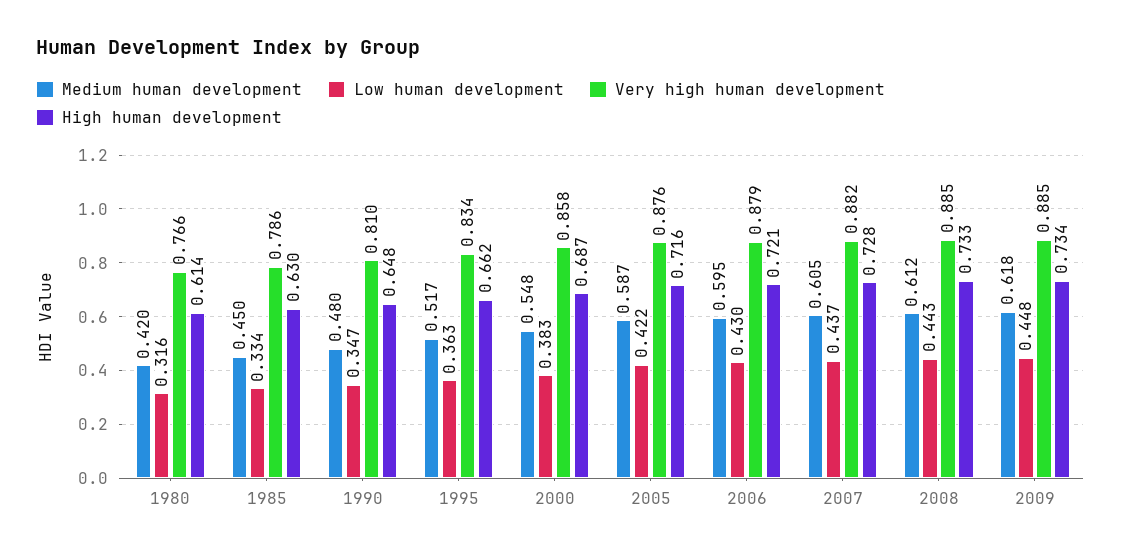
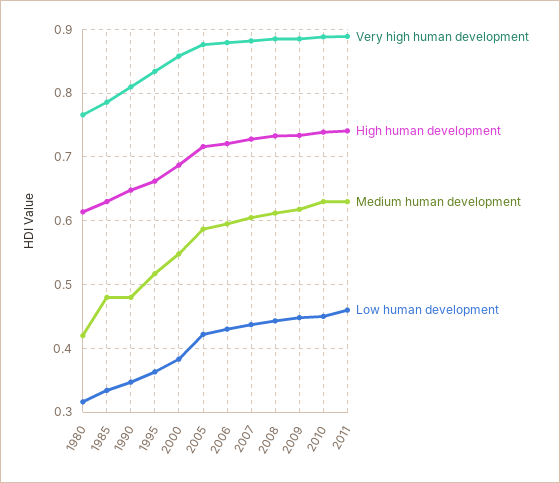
Medium human development, 1985: 0.45 -> 0.48
Very high human development, 2010: none -> 0.89
High human development, 2010: none -> 0.74
Medium human development, 2010: none -> 0.63
Low human development, 2010: none -> 0.45
Very high human development, 2011: none -> 0.89
High human development, 2011: none -> 0.74
Medium human development, 2011: none -> 0.63
Low human development, 2011: none -> 0.46

